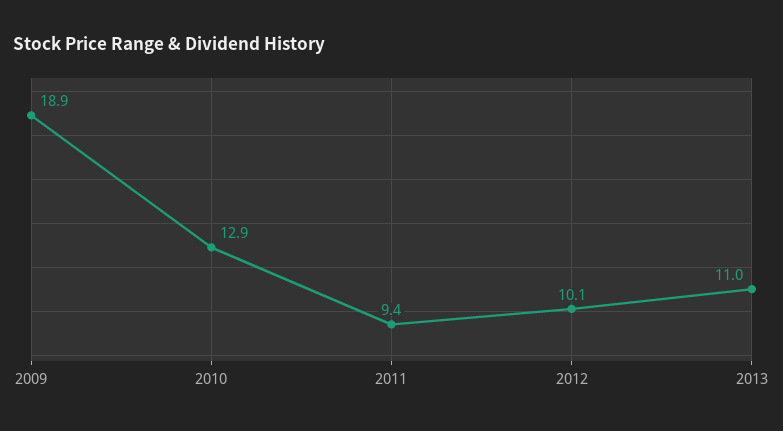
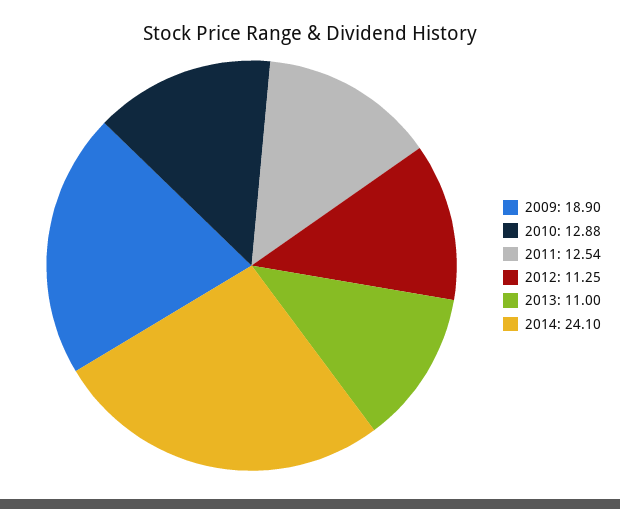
2011: 9.4 -> 12.54
2012: 10.1 -> 11.25
2014: none -> 24.1

